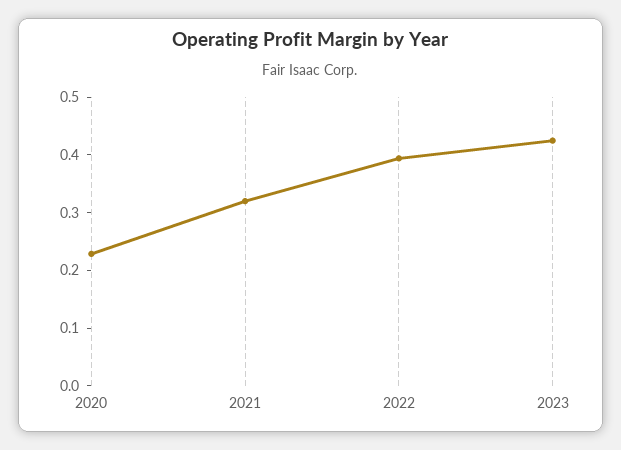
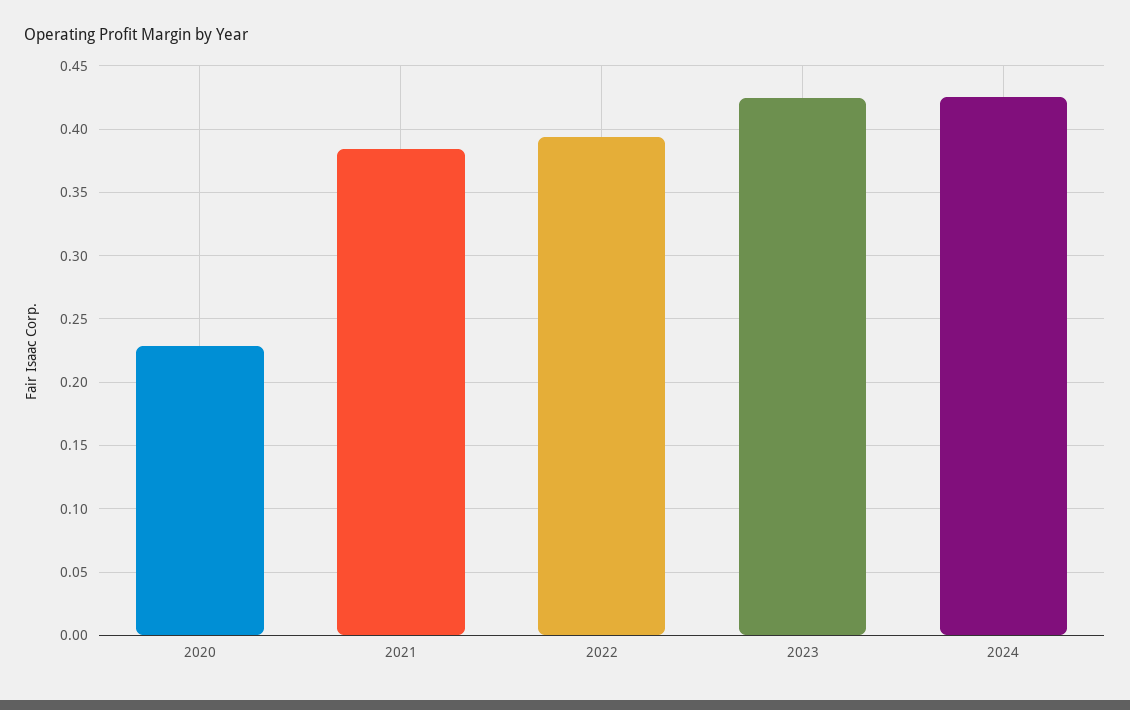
2021: 0.32 -> 0.385
2024: none -> 0.425

